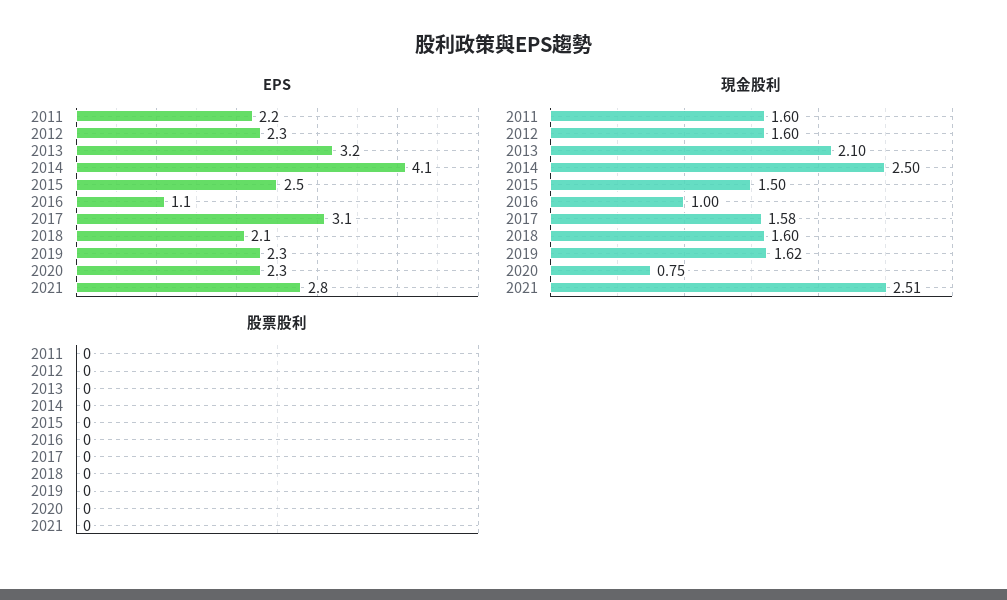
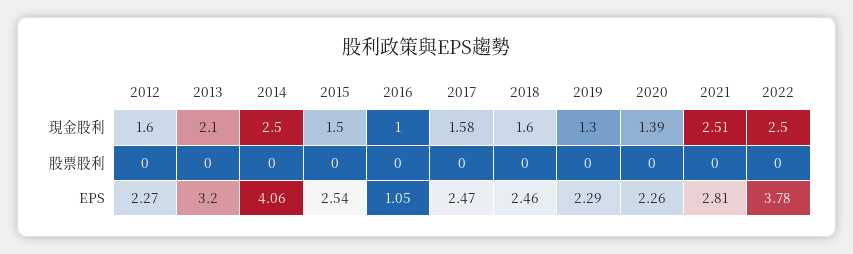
EPS, 2011: 2.2 -> none
EPS, 2017: 3.1 -> 2.47
EPS, 2018: 2.1 -> 2.46
現金股利, 2011: 1.6 -> none
現金股利, 2019: 1.62 -> 1.3
現金股利, 2020: 0.75 -> 1.39
股票股利, 2011: 0 -> none
現金股利, 2022: none -> 2.5
股票股利, 2022: none -> 0
EPS, 2022: none -> 3.78

